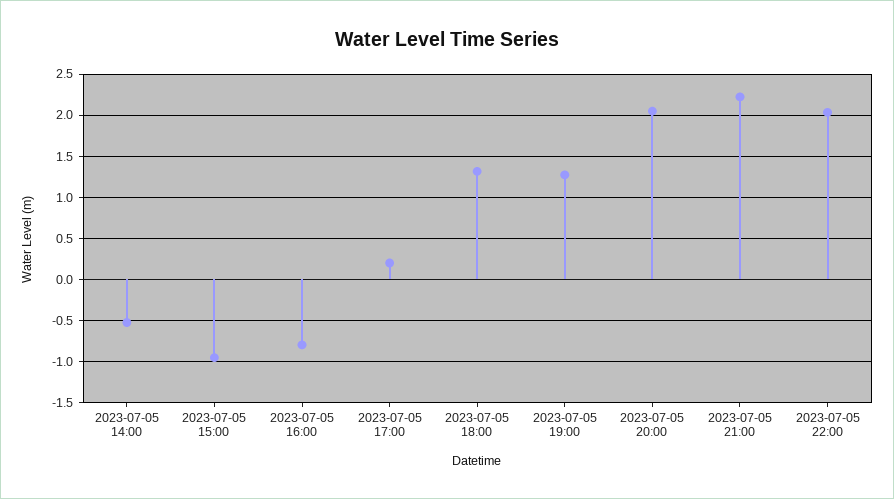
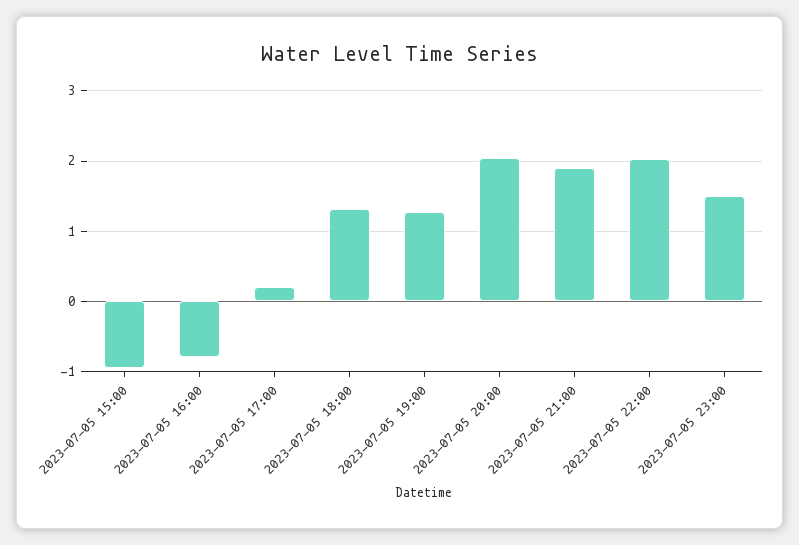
2023-07-05 14:00: -0.5 -> none
2023-07-05 21:00: 2.2 -> 1.9
2023-07-05 23:00: none -> 1.5

